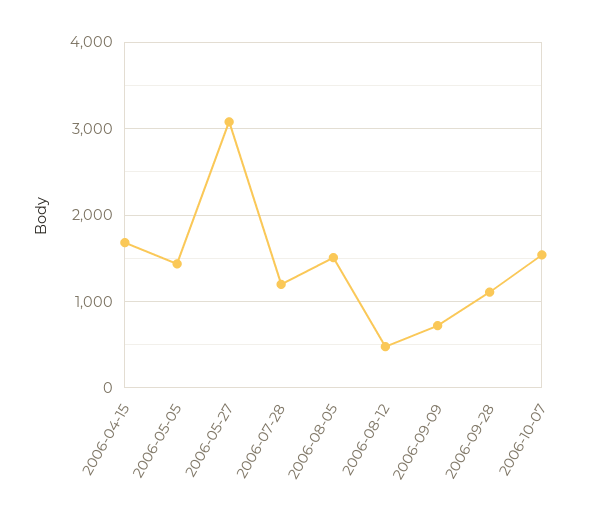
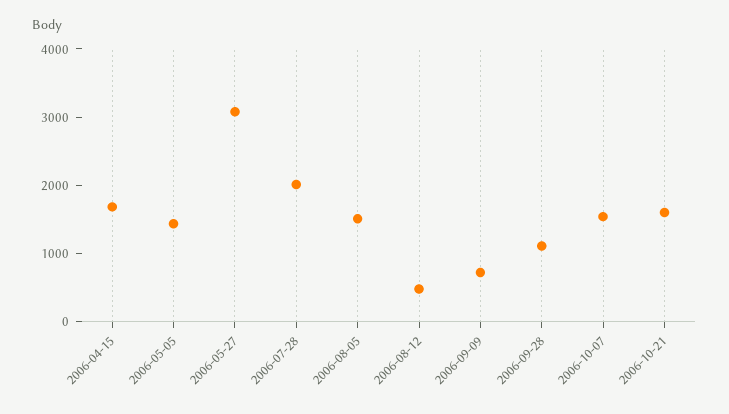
2006-07-28: 1200 -> 2000
2006-10-21: none -> 1600

